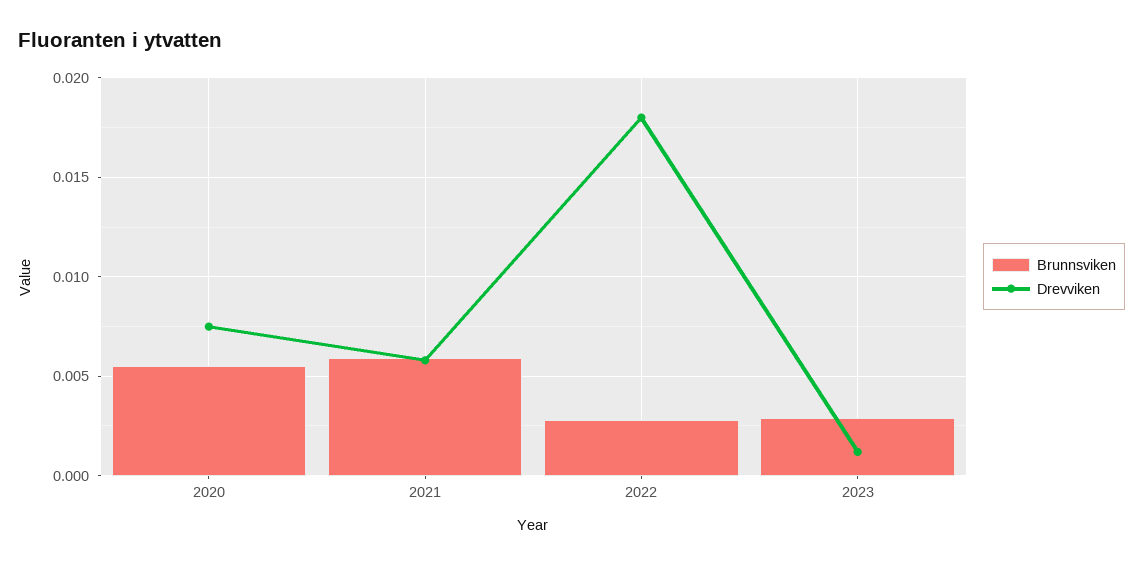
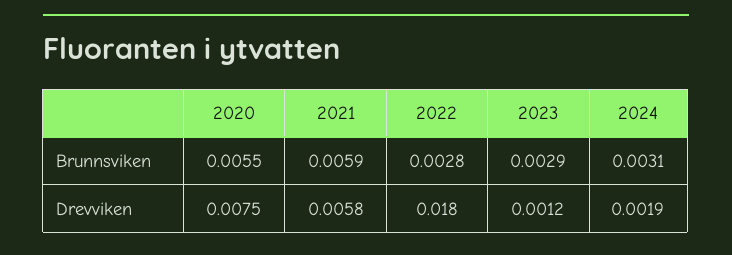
Brunnsviken, 2024: none -> 0.0031
Drevviken, 2024: none -> 0.0019

